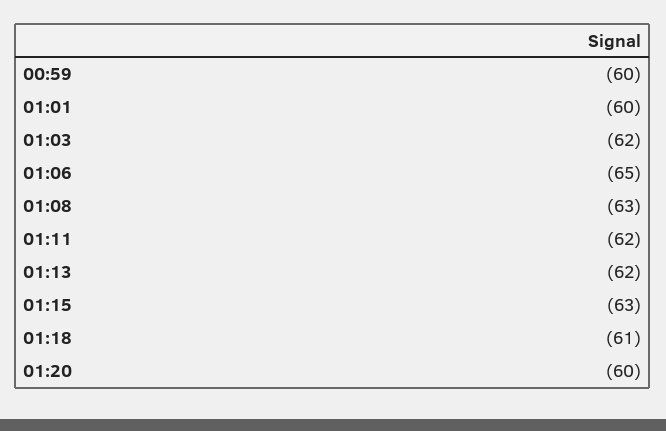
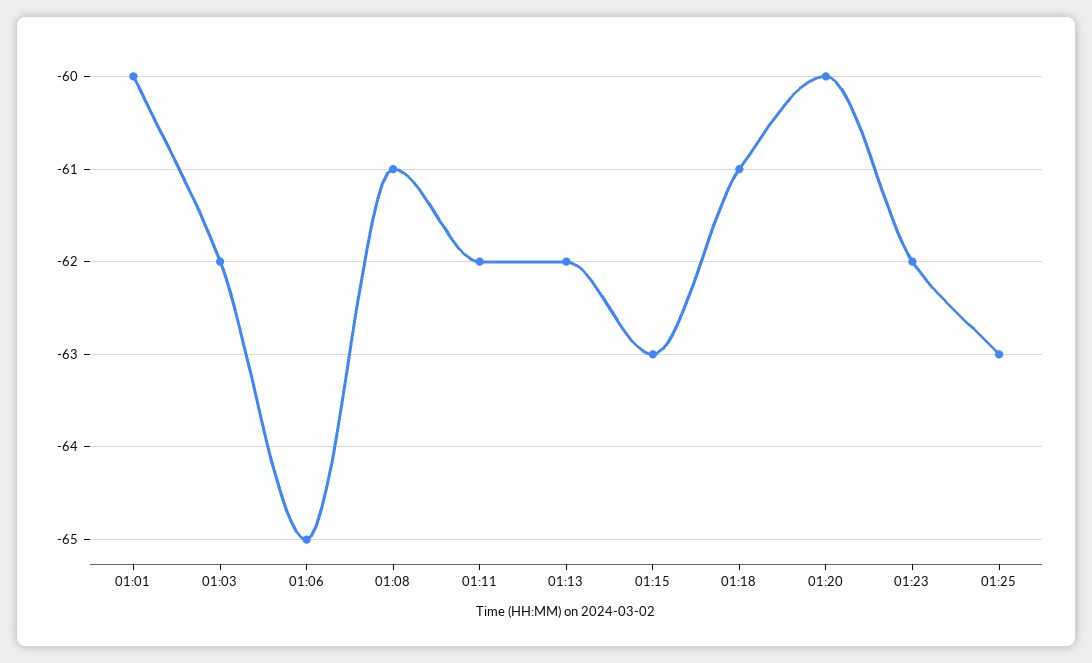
00:59: -60 -> none
01:08: -63 -> -61
01:23: none -> -62
01:25: none -> -63

